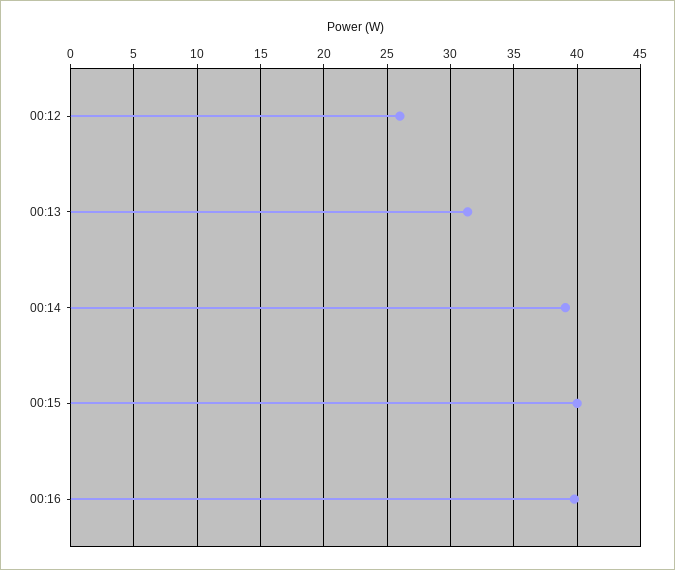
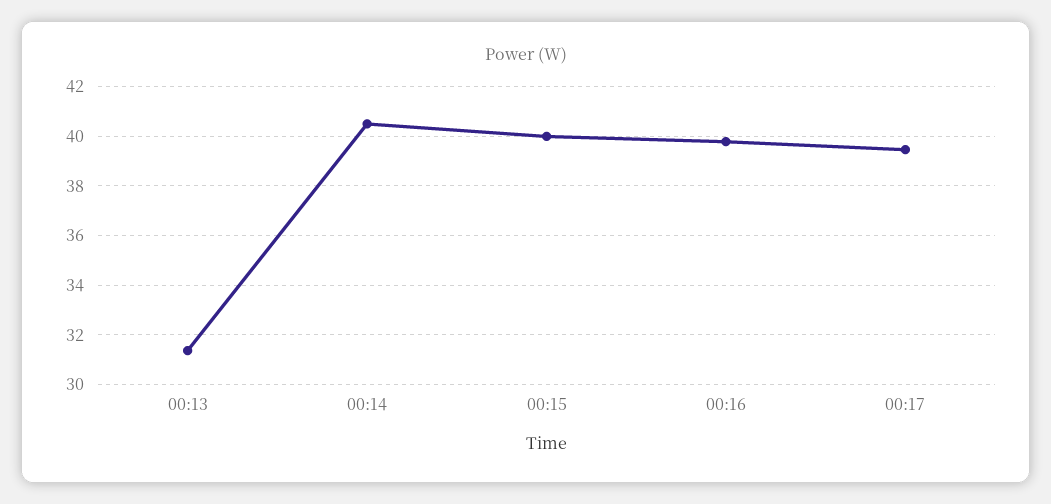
00:12: 26 -> none
00:14: 39 -> 40.5
00:17: none -> 39.5

